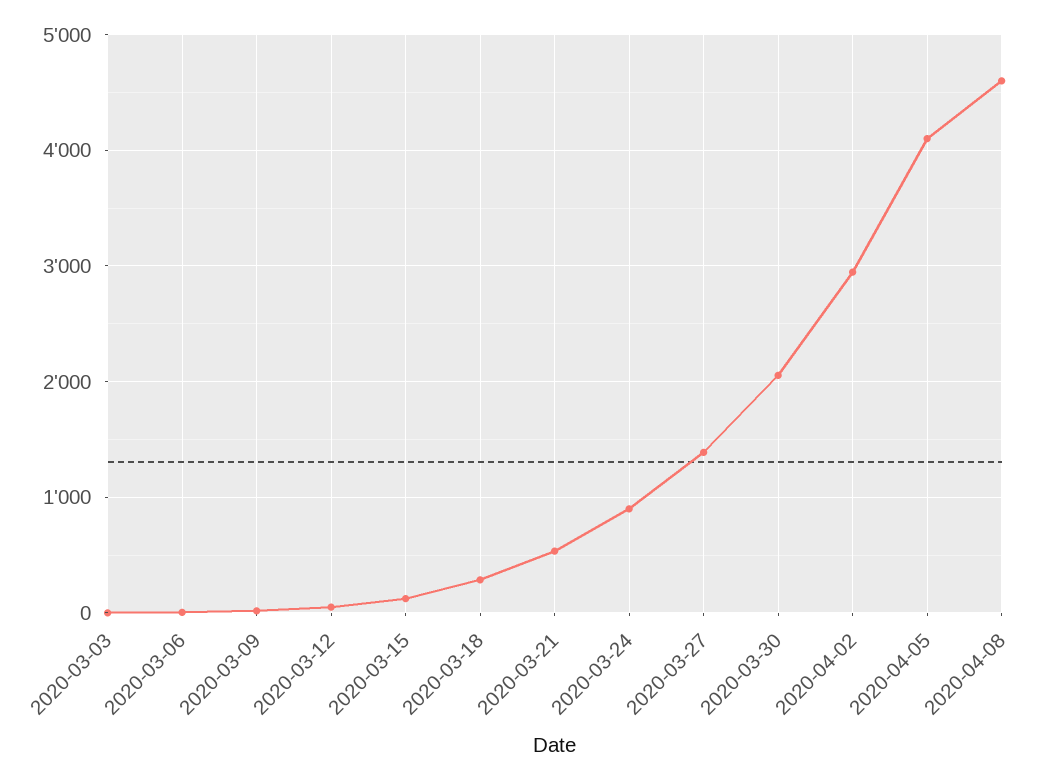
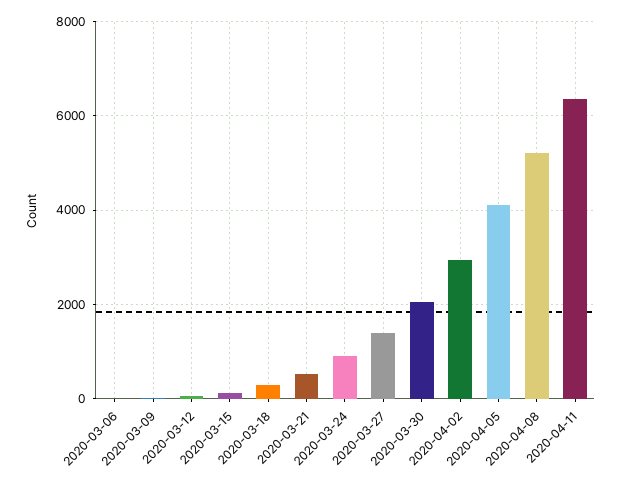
2020-03-03: 0 -> none
2020-04-08: 4600 -> 5200
2020-04-11: none -> 6400

